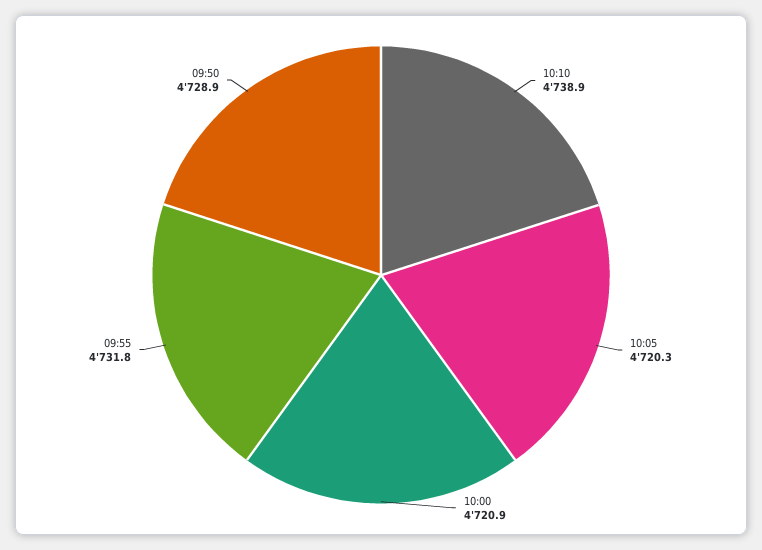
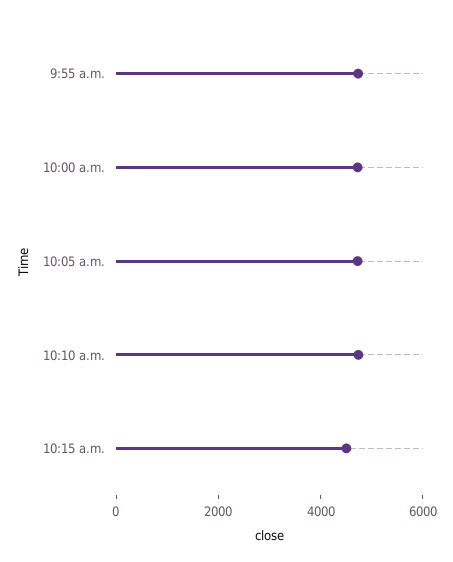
09:50: 4728.9 -> none
10:15 a.m.: none -> 4500

